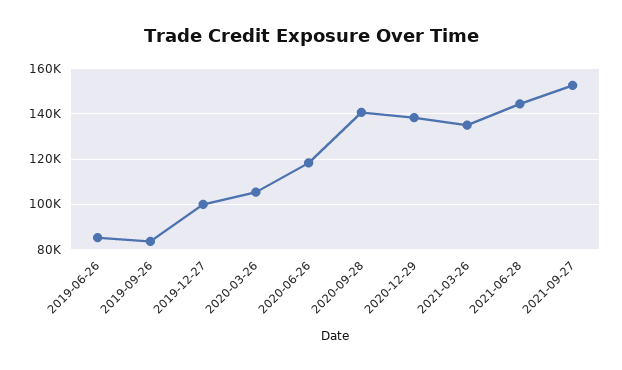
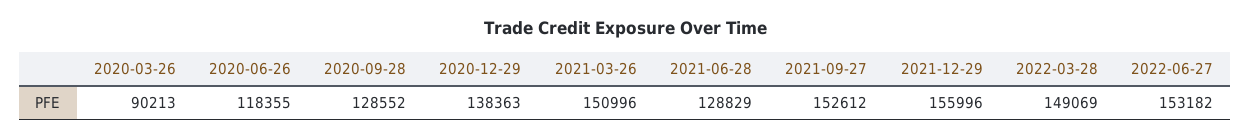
2019-06-26: 85000 -> none
2019-09-26: 85000 -> none
2019-12-27: 100000 -> none
2020-03-26: 105000 -> 90213
2020-09-28: 140000 -> 128552
2021-03-26: 135000 -> 150996
2021-06-28: 145000 -> 128829
2021-12-29: none -> 155996
2022-03-28: none -> 149069
2022-06-27: none -> 153182

